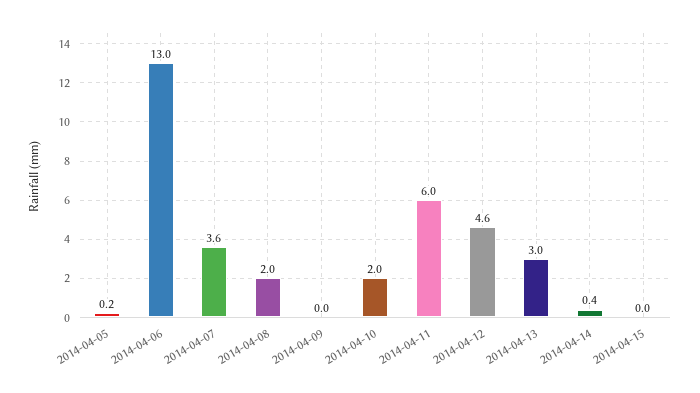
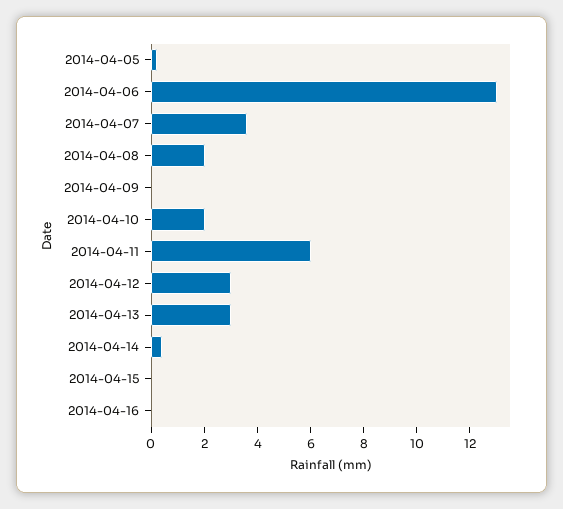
2014-04-12: 4.6 -> 3
2014-04-16: none -> 0

